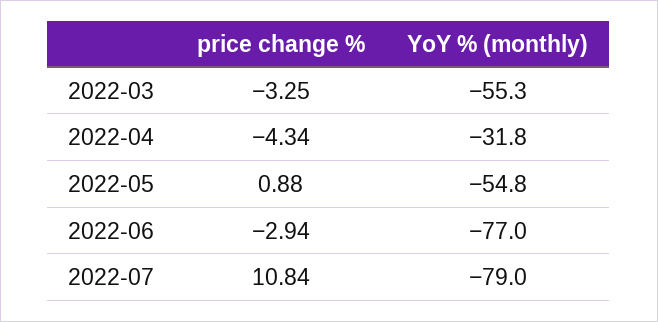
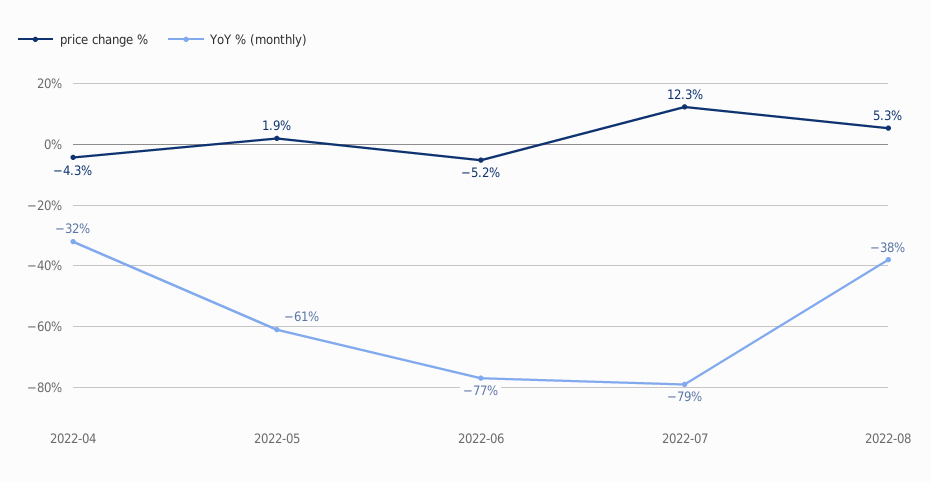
price change %, 2022-03: -3.25 -> none
YoY % (monthly), 2022-03: -55.3 -> none
price change %, 2022-05: 0.88 -> 1.9
YoY % (monthly), 2022-05: -54.8 -> -61
price change %, 2022-06: -2.94 -> -5.2
price change %, 2022-07: 10.84 -> 12.3
price change %, 2022-08: none -> 5.3
YoY % (monthly), 2022-08: none -> -38

